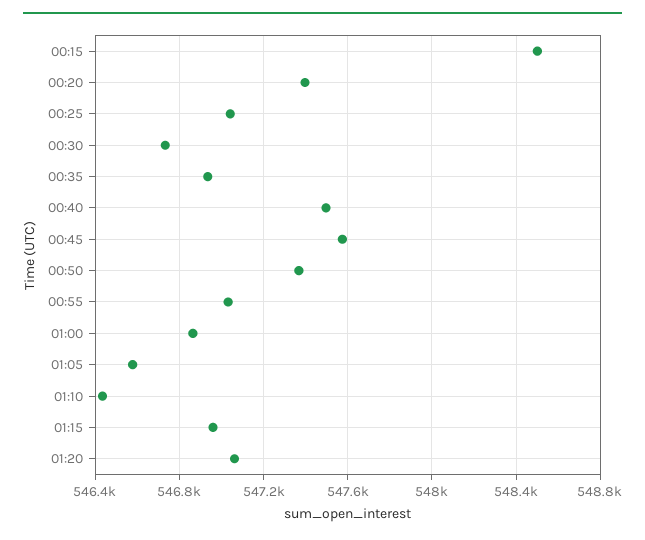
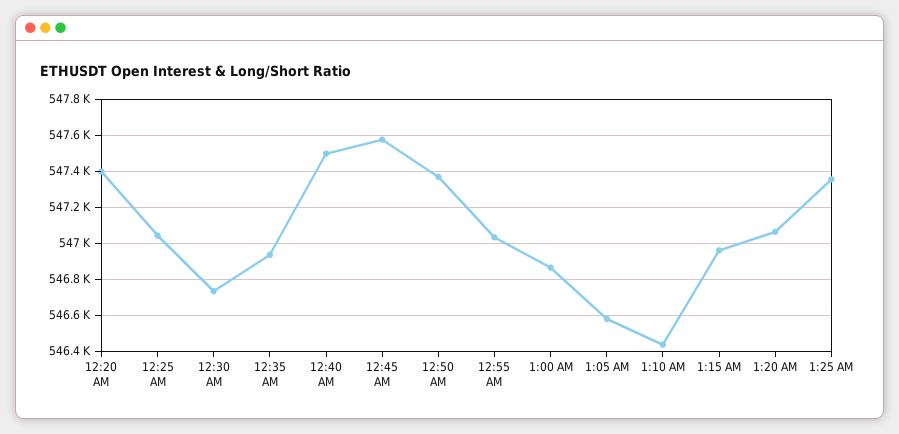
00:15: 548500 -> none
1:25 AM: none -> 547350

